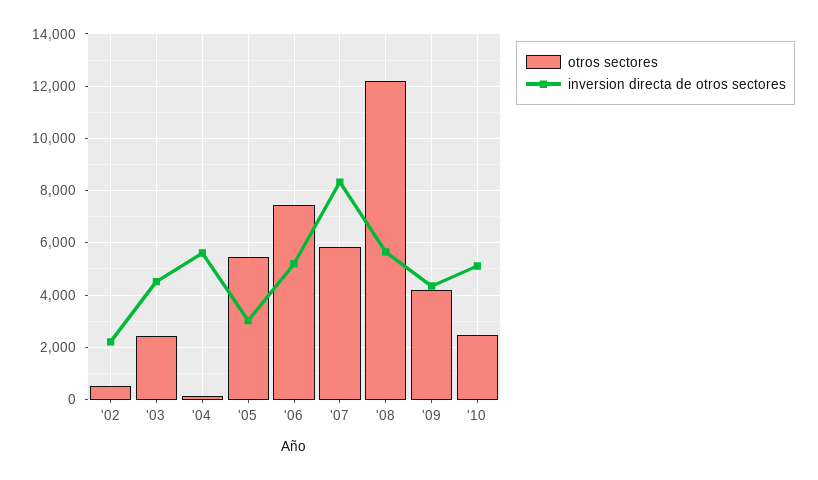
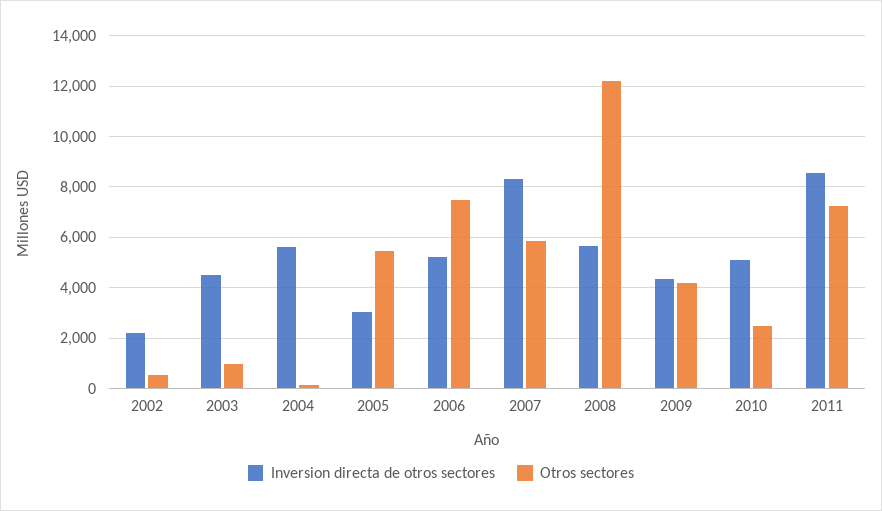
otros sectores, '03: 2500 -> 1000
inversion directa de otros sectores, 2011: none -> 8500
otros sectores, 2011: none -> 7250

